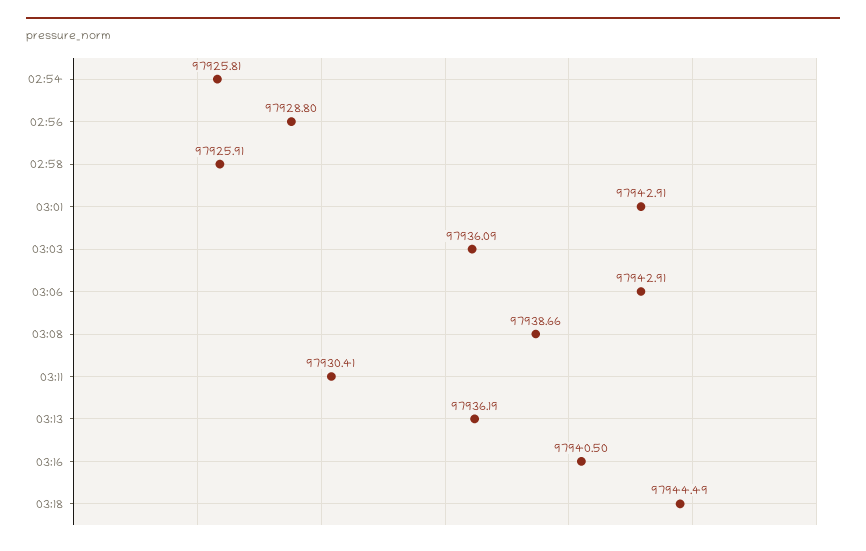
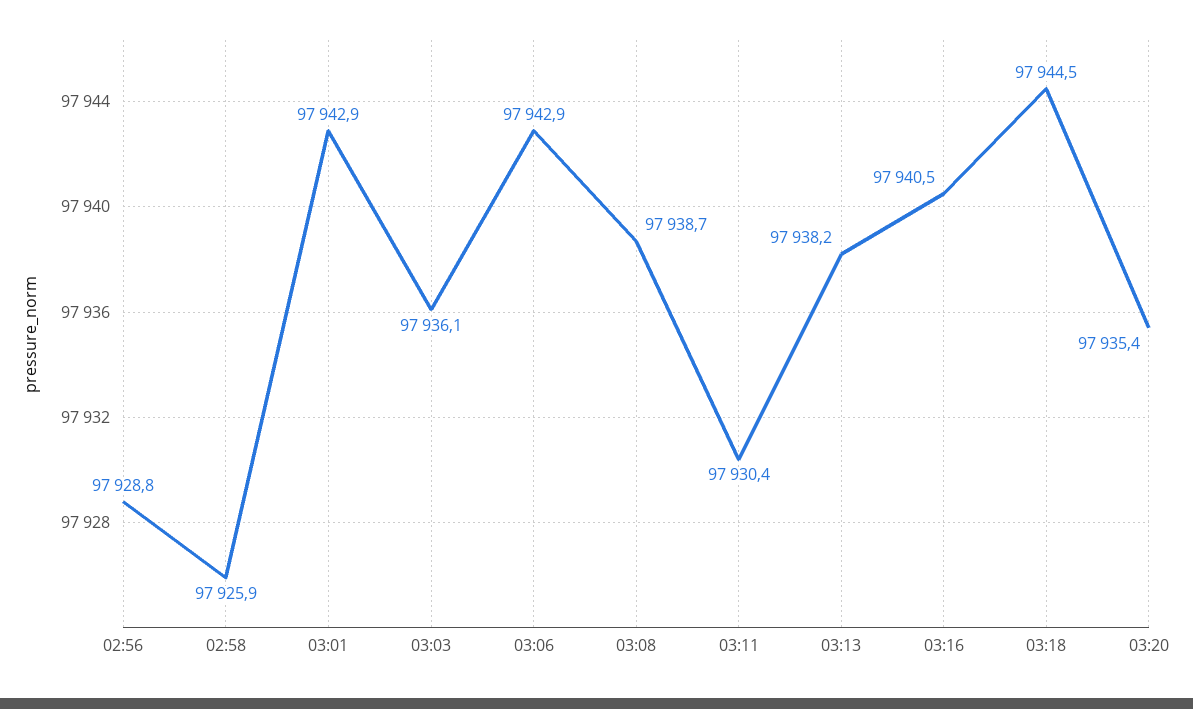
02:54: 97925.81 -> none
03:13: 97936.19 -> 97938.2
03:20: none -> 97935.4

